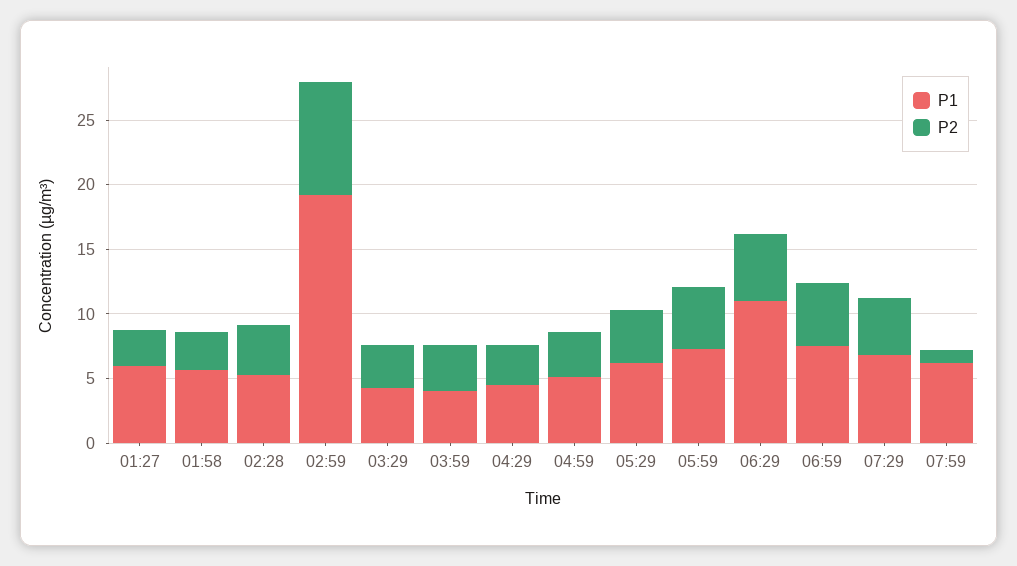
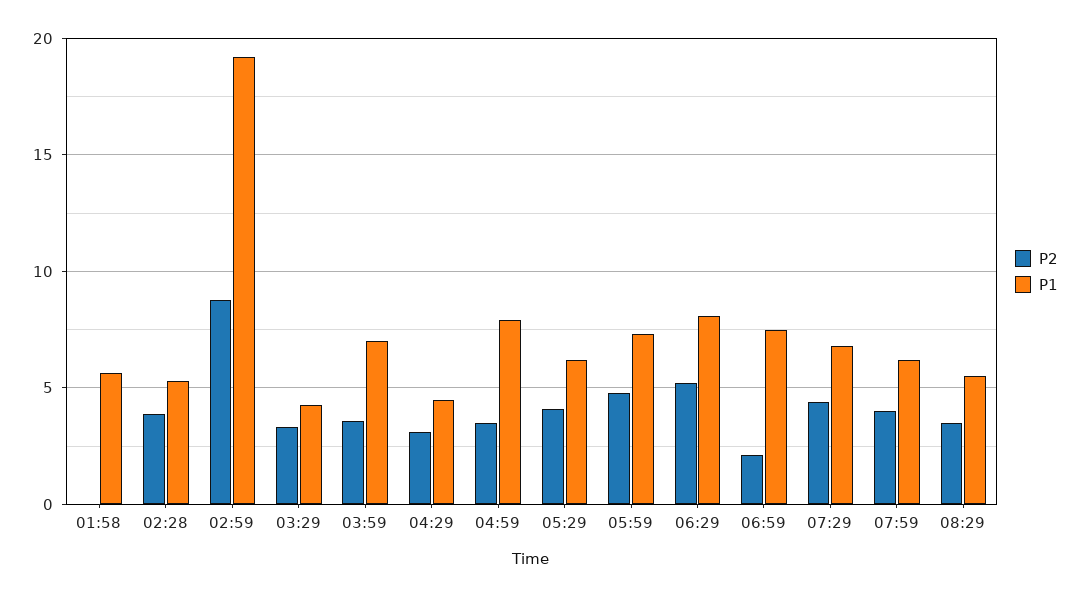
P1, 01:27: 6 -> none
P2, 01:27: 3 -> none
P2, 01:58: 3 -> 0
P1, 03:59: 4 -> 7
P1, 04:59: 5 -> 8
P1, 06:29: 11 -> 8
P2, 06:59: 5 -> 2
P2, 07:59: 1 -> 4
P2, 08:29: none -> 3.5
P1, 08:29: none -> 5.5

